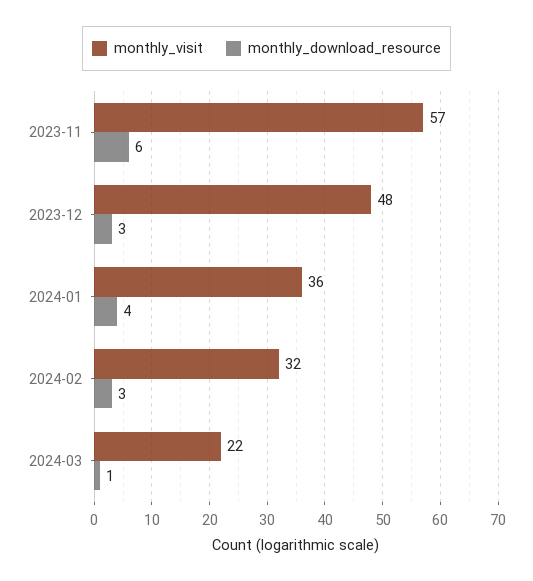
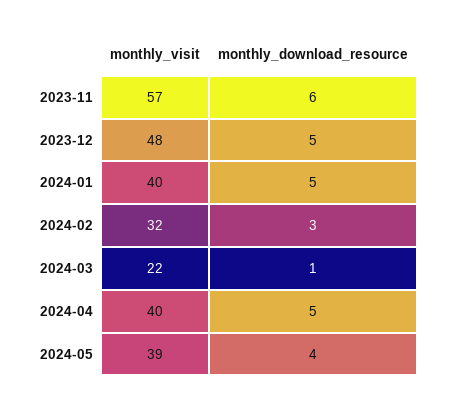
monthly_download_resource, 2023-12: 3 -> 5
monthly_visit, 2024-01: 36 -> 40
monthly_download_resource, 2024-01: 4 -> 5
monthly_visit, 2024-04: none -> 40
monthly_download_resource, 2024-04: none -> 5
monthly_visit, 2024-05: none -> 39
monthly_download_resource, 2024-05: none -> 4

